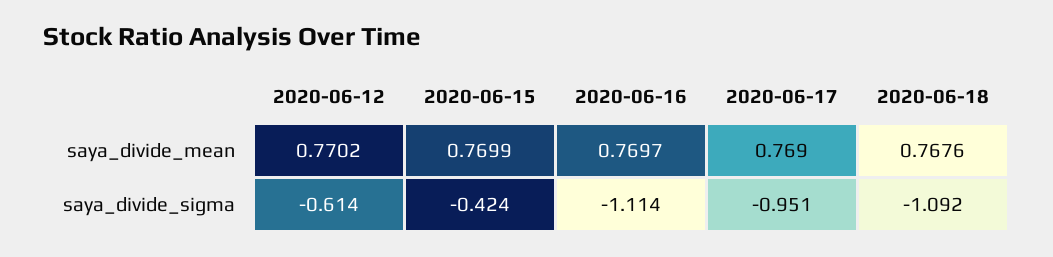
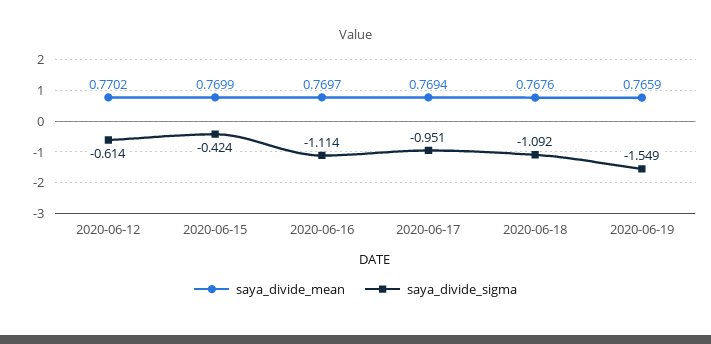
saya_divide_mean, 2020-06-17: 0.769 -> 0.7694
saya_divide_mean, 2020-06-19: none -> 0.7659
saya_divide_sigma, 2020-06-19: none -> -1.549

